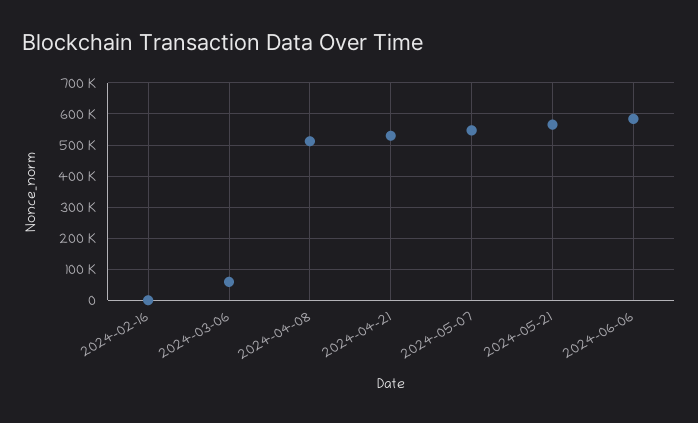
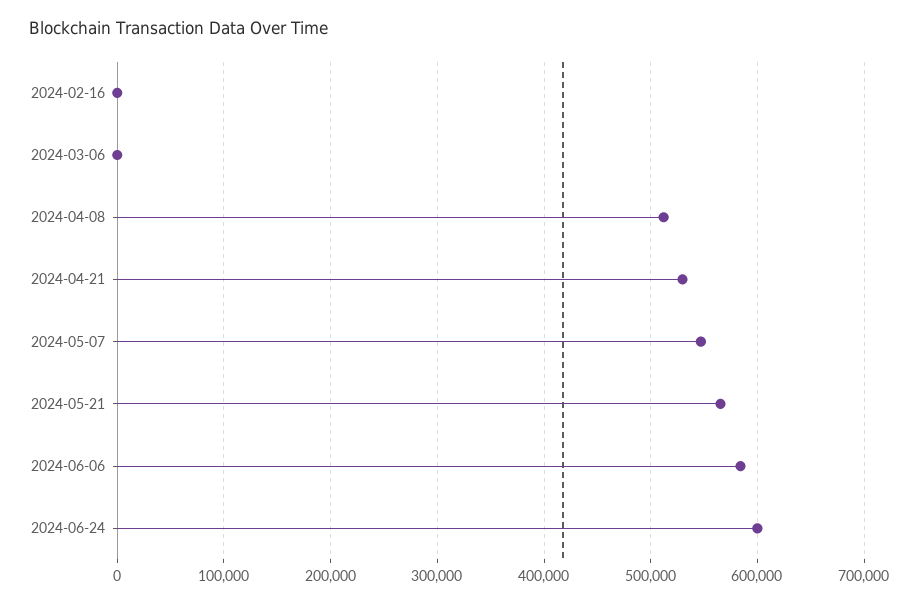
2024-03-06: 60000 -> 0
2024-06-24: none -> 600000

